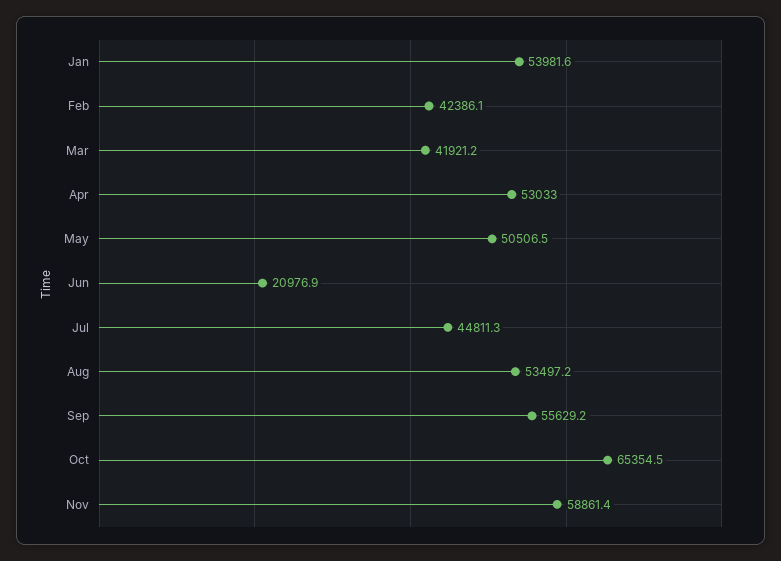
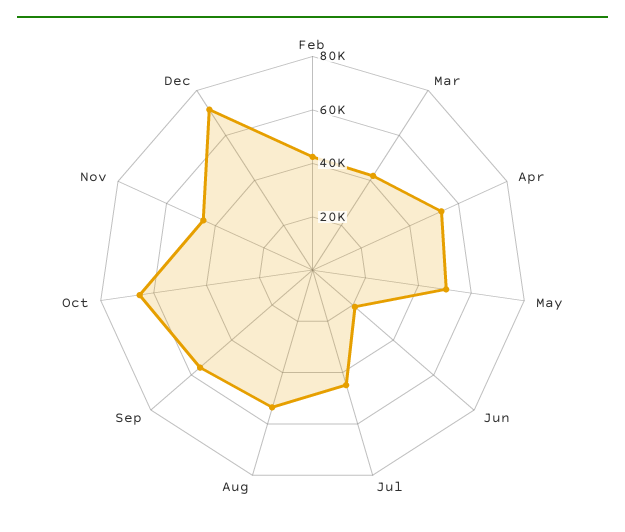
Jan: 53981.6 -> none
Nov: 58861.4 -> 45000
Dec: none -> 70000

